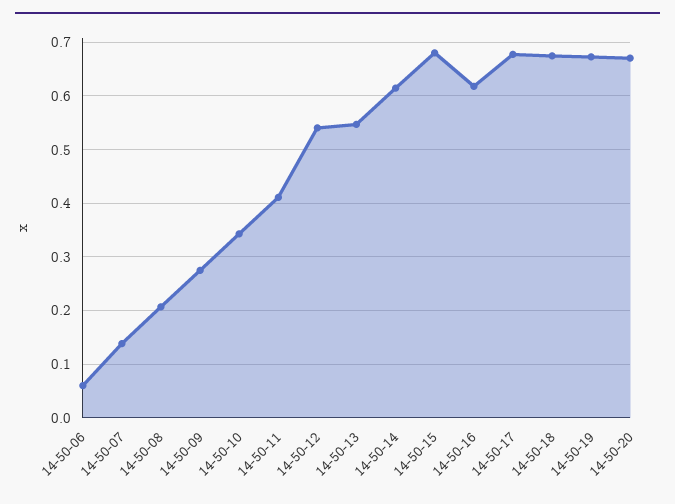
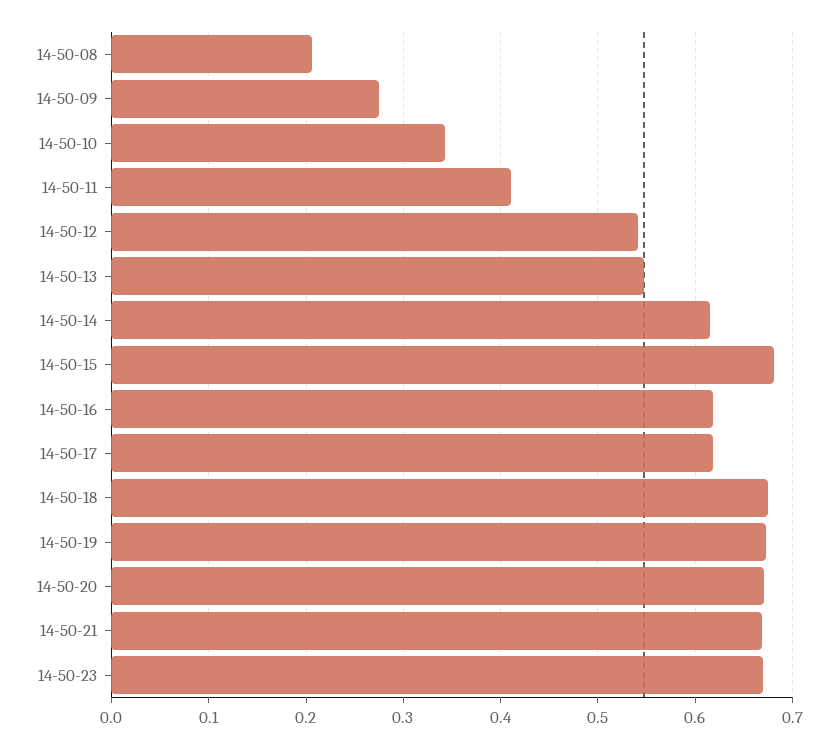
14-50-06: 0.06 -> none
14-50-07: 0.14 -> none
14-50-17: 0.68 -> 0.62
14-50-21: none -> 0.67
14-50-23: none -> 0.67

